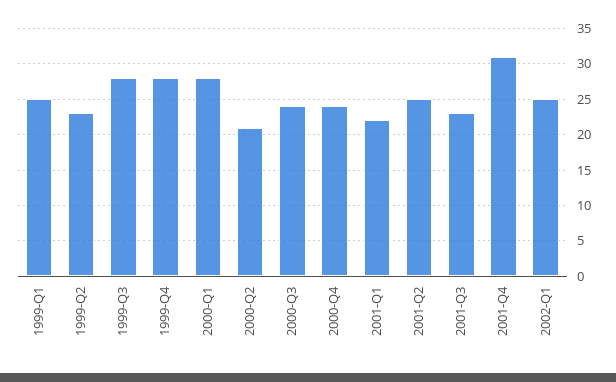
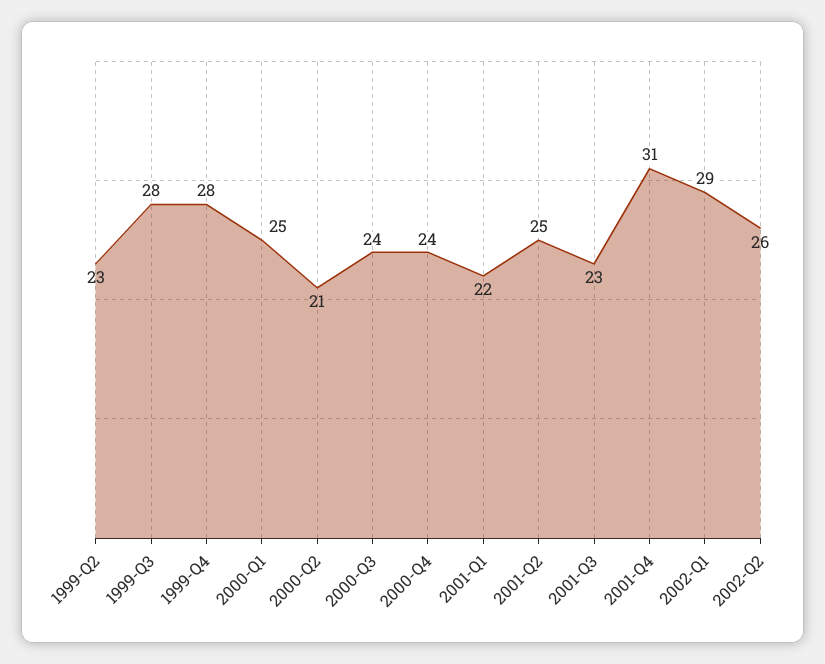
1999-Q1: 25 -> none
2000-Q1: 28 -> 25
2002-Q1: 25 -> 29
2002-Q2: none -> 26

